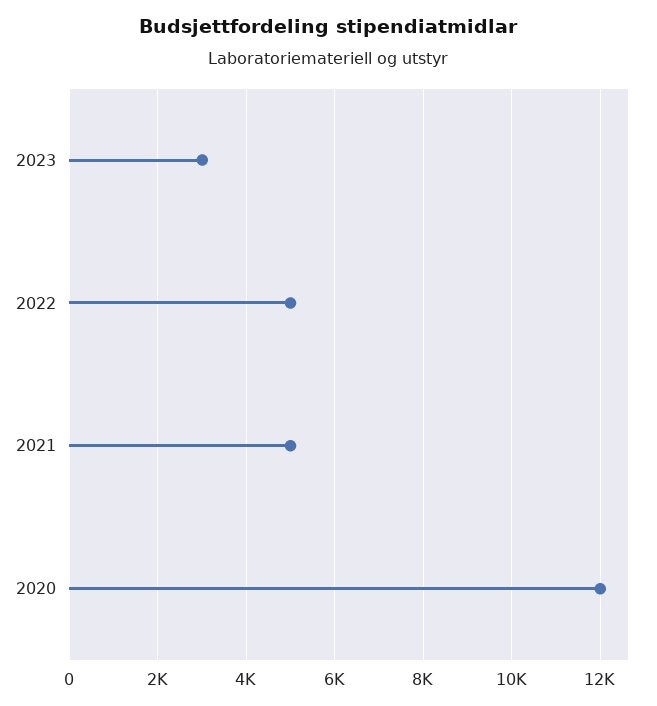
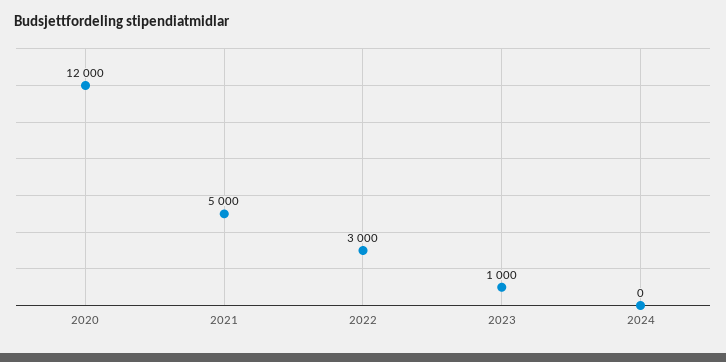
2023: 3000 -> 1000
2022: 5000 -> 3000
2024: none -> 0

